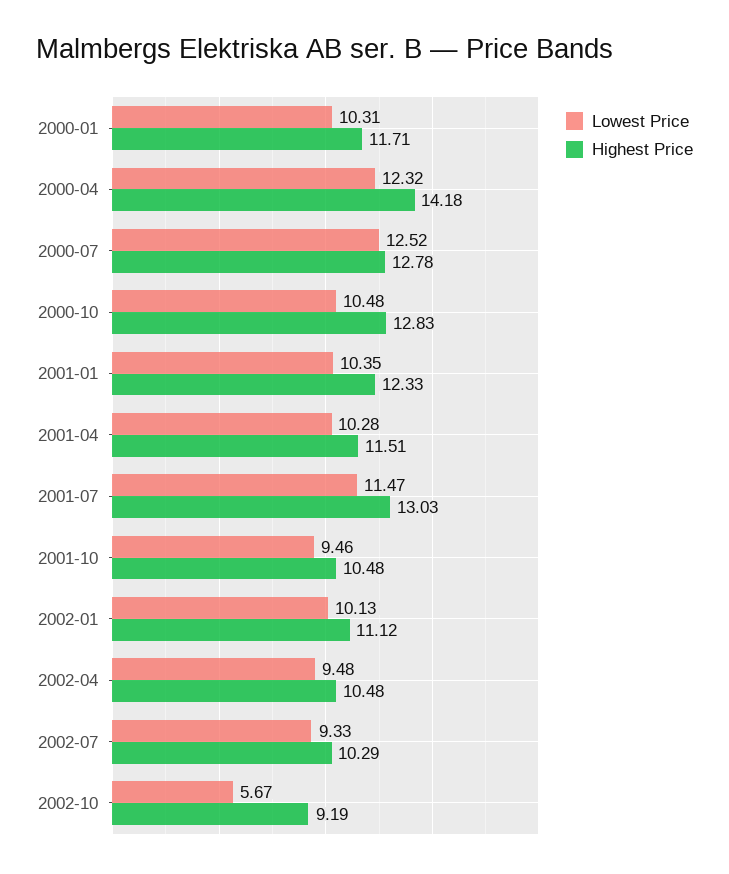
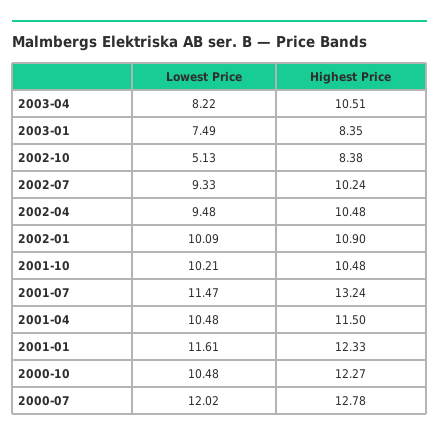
Lowest Price, 2000-01: 10.31 -> none
Highest Price, 2000-01: 11.71 -> none
Lowest Price, 2000-04: 12.32 -> none
Highest Price, 2000-04: 14.18 -> none
Lowest Price, 2000-07: 12.52 -> 12.02
Highest Price, 2000-10: 12.83 -> 12.27
Lowest Price, 2001-01: 10.35 -> 11.61
Lowest Price, 2001-04: 10.28 -> 10.48
Highest Price, 2001-04: 11.51 -> 11.5
Highest Price, 2001-07: 13.03 -> 13.24
Lowest Price, 2001-10: 9.46 -> 10.21
Lowest Price, 2002-01: 10.13 -> 10.09
Highest Price, 2002-01: 11.12 -> 10.9
Highest Price, 2002-07: 10.29 -> 10.24
Lowest Price, 2002-10: 5.67 -> 5.13
Highest Price, 2002-10: 9.19 -> 8.38
Lowest Price, 2003-04: none -> 8.22
Highest Price, 2003-04: none -> 10.51
Lowest Price, 2003-01: none -> 7.49
Highest Price, 2003-01: none -> 8.35

